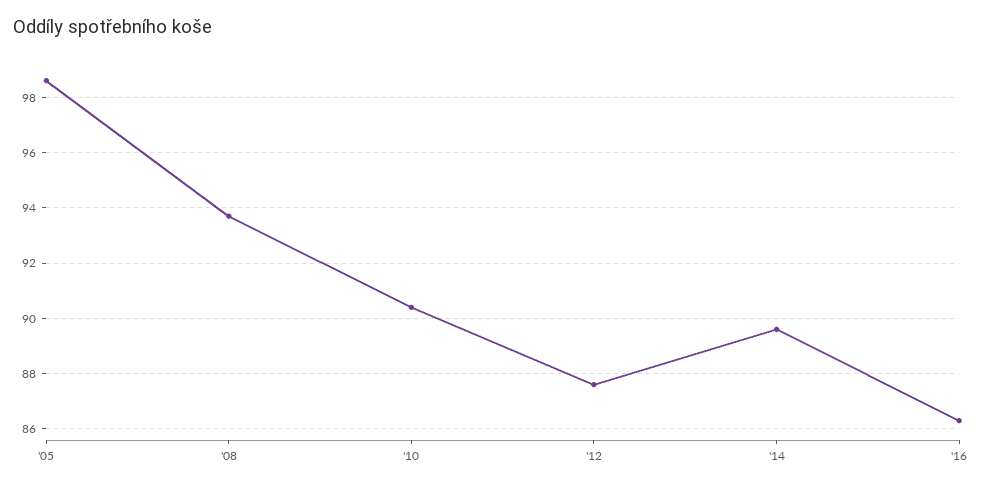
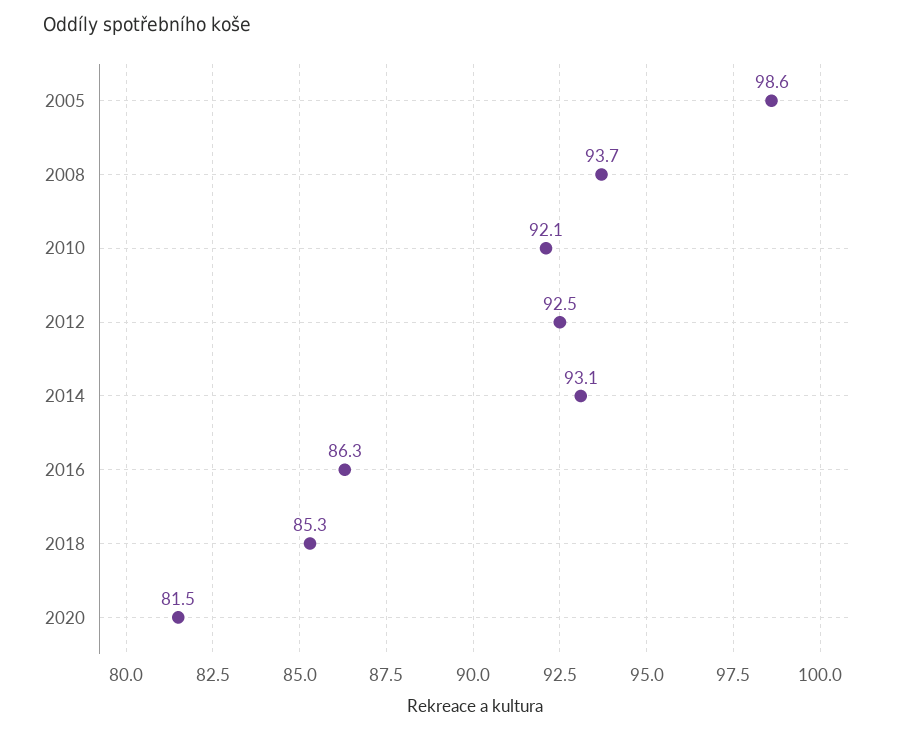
'10: 90.5 -> 92.1
'12: 87.5 -> 92.5
'14: 89.5 -> 93.1
2018: none -> 85.3
2020: none -> 81.5

